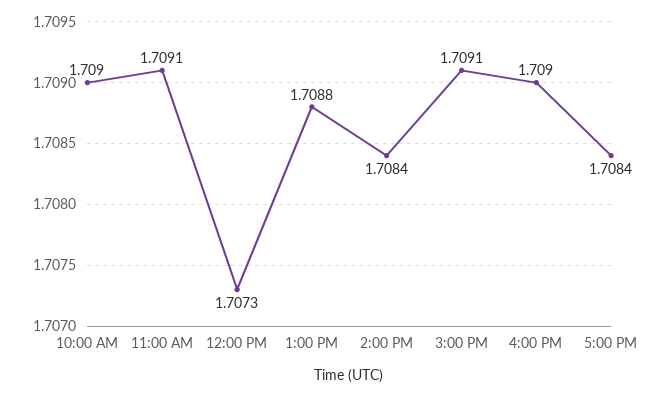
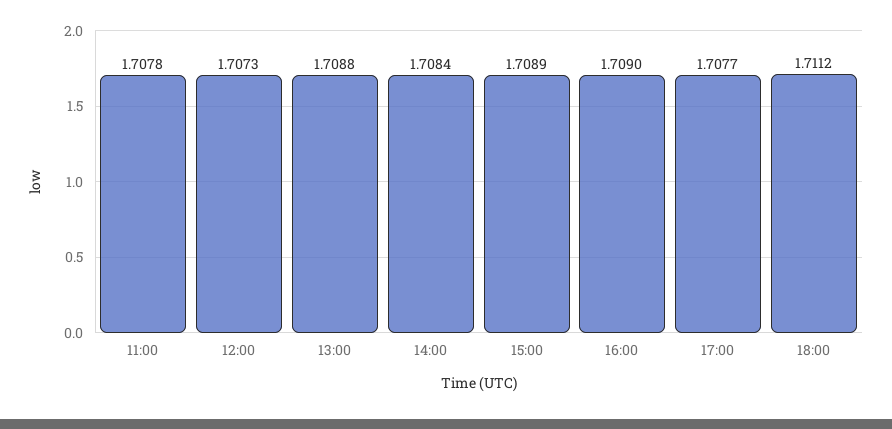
10:00 AM: 1.709 -> none
11:00 AM: 1.7091 -> 1.7078
3:00 PM: 1.7091 -> 1.7089
5:00 PM: 1.7084 -> 1.7077
18:00: none -> 1.7112

